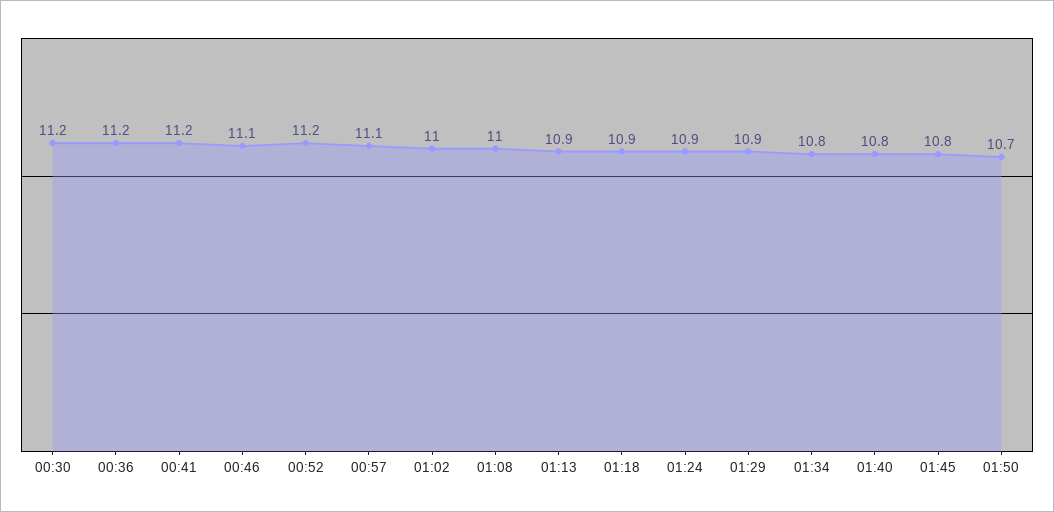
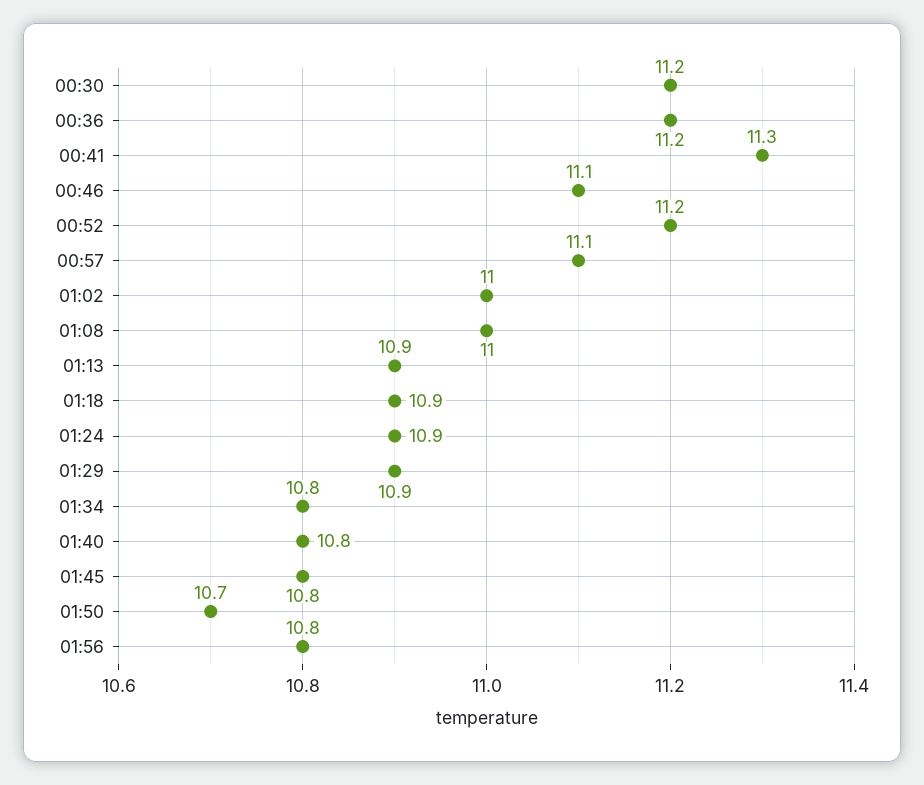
00:41: 11.2 -> 11.3
01:56: none -> 10.8

